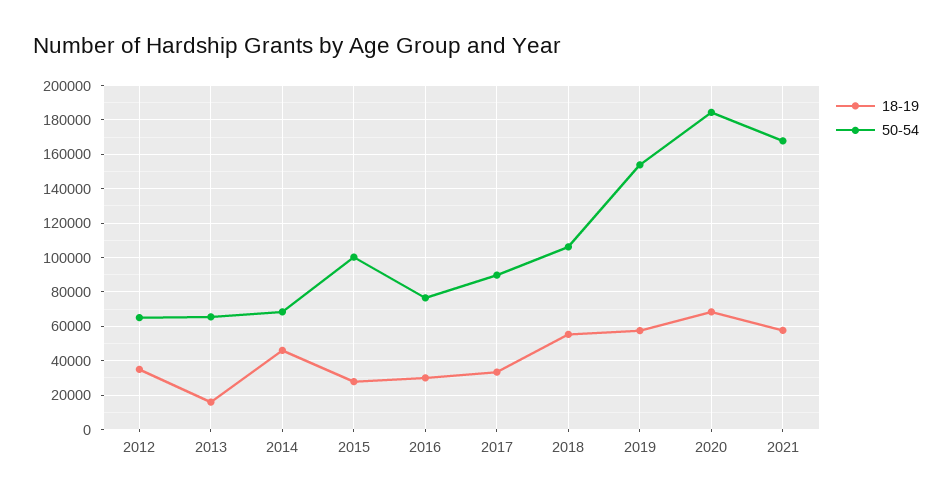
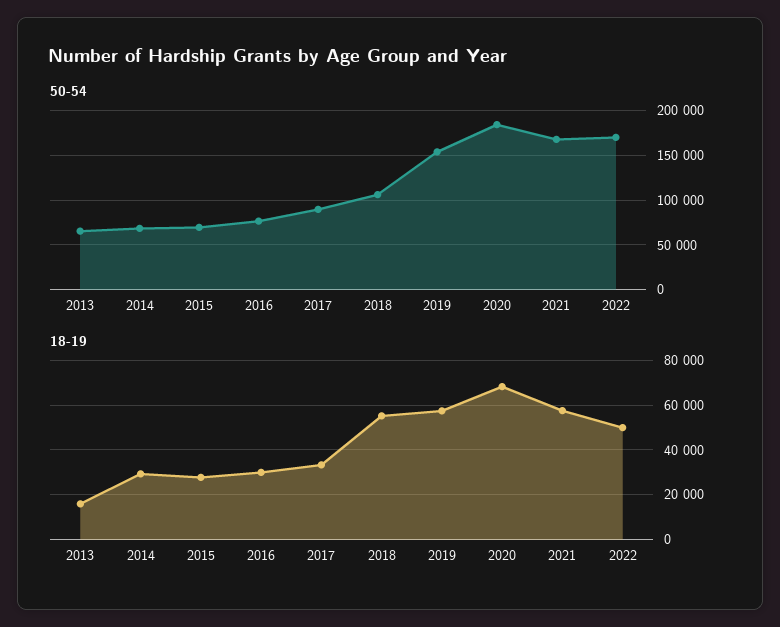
18-19, 2012: 35000 -> none
50-54, 2012: 65000 -> none
18-19, 2014: 45000 -> 30000
50-54, 2015: 100000 -> 70000
50-54, 2022: none -> 170000
18-19, 2022: none -> 50000

